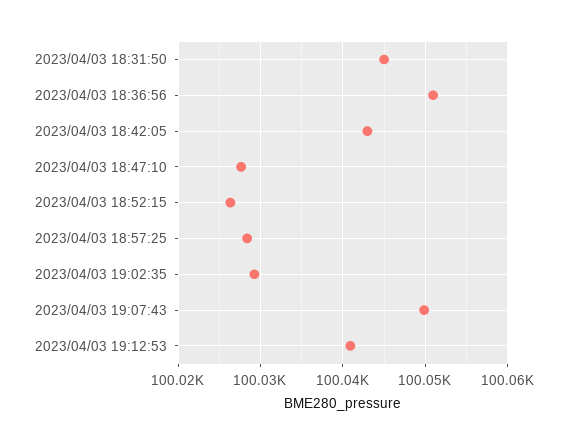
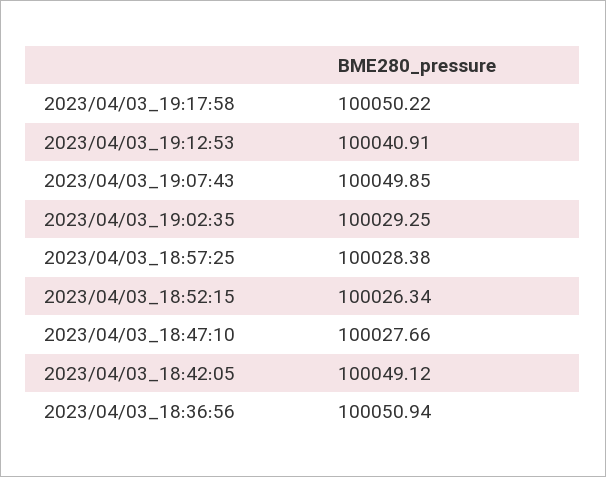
2023/04/03 18:31:50: 100045 -> none
2023/04/03 18:42:05: 100043 -> 100049.12
2023/04/03_19:17:58: none -> 100050.22

